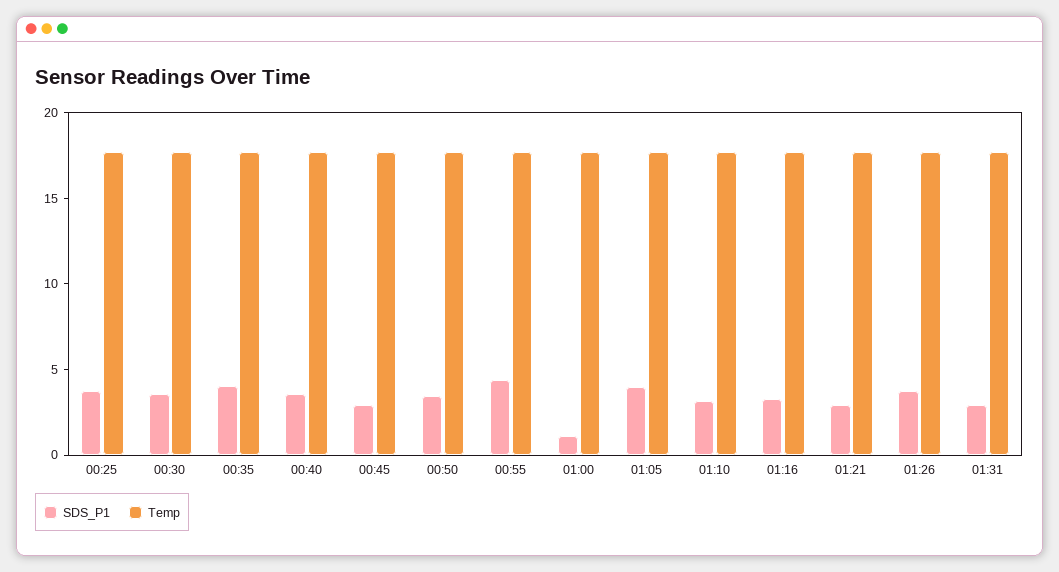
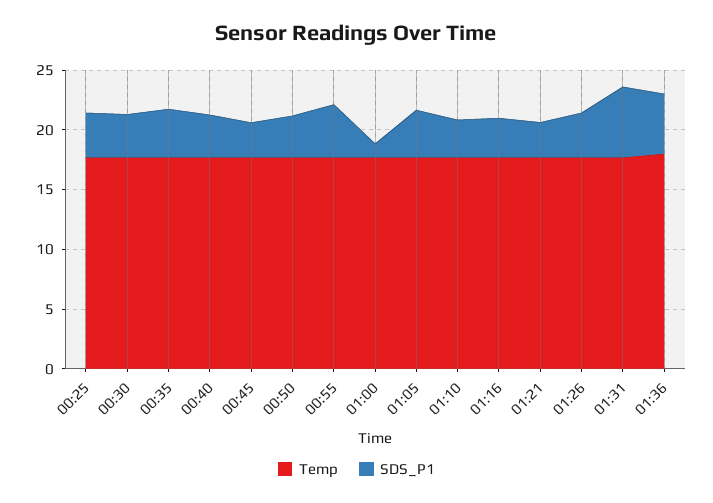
SDS_P1, 01:31: 3 -> 6
Temp, 01:36: none -> 18
SDS_P1, 01:36: none -> 5

